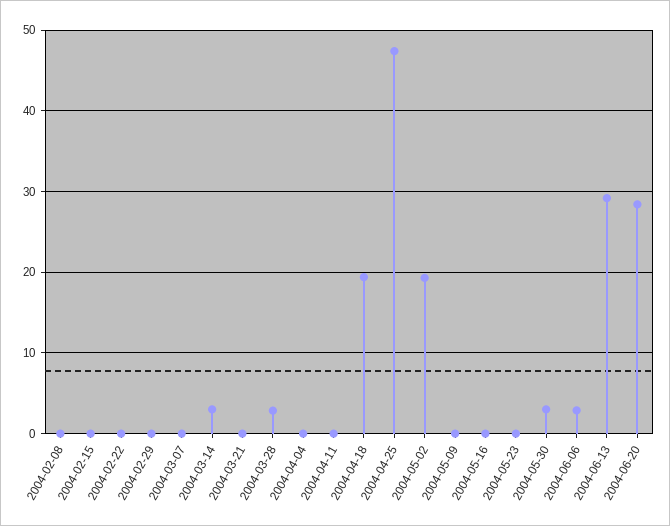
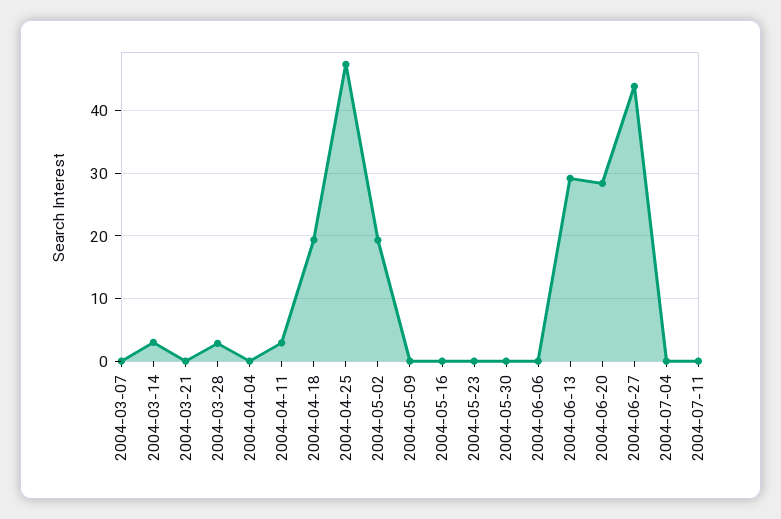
2004-02-08: 0 -> none
2004-02-15: 0 -> none
2004-02-22: 0 -> none
2004-02-29: 0 -> none
2004-04-11: 0 -> 3
2004-05-30: 3 -> 0
2004-06-06: 3 -> 0
2004-06-27: none -> 44
2004-07-04: none -> 0
2004-07-11: none -> 0

